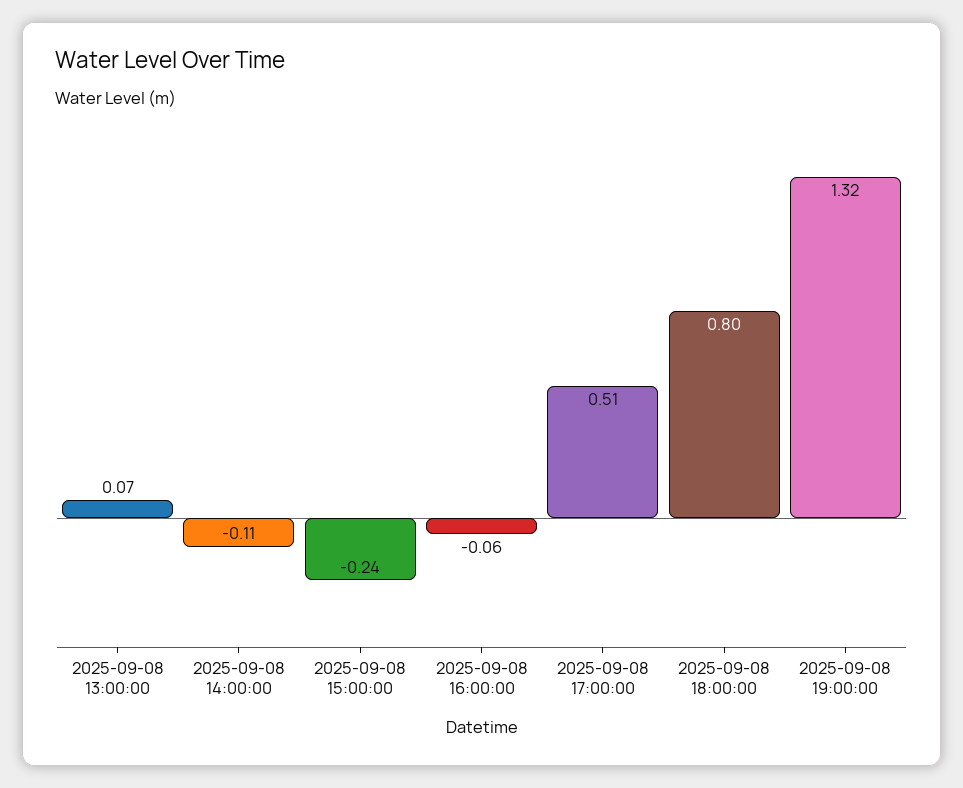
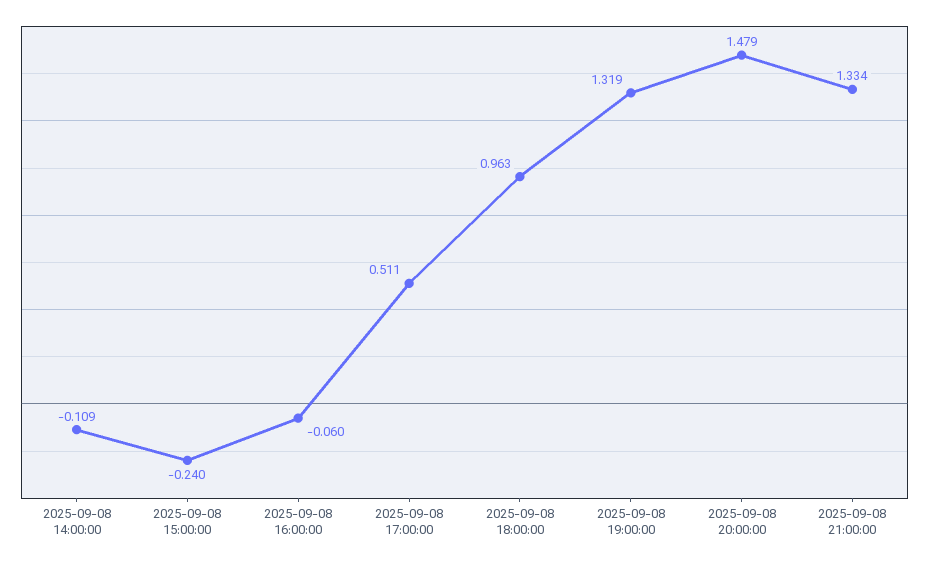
2025-09-08 13:00:00: 0.07 -> none
2025-09-08 18:00:00: 0.8 -> 0.963
2025-09-08 20:00:00: none -> 1.479
2025-09-08 21:00:00: none -> 1.334

